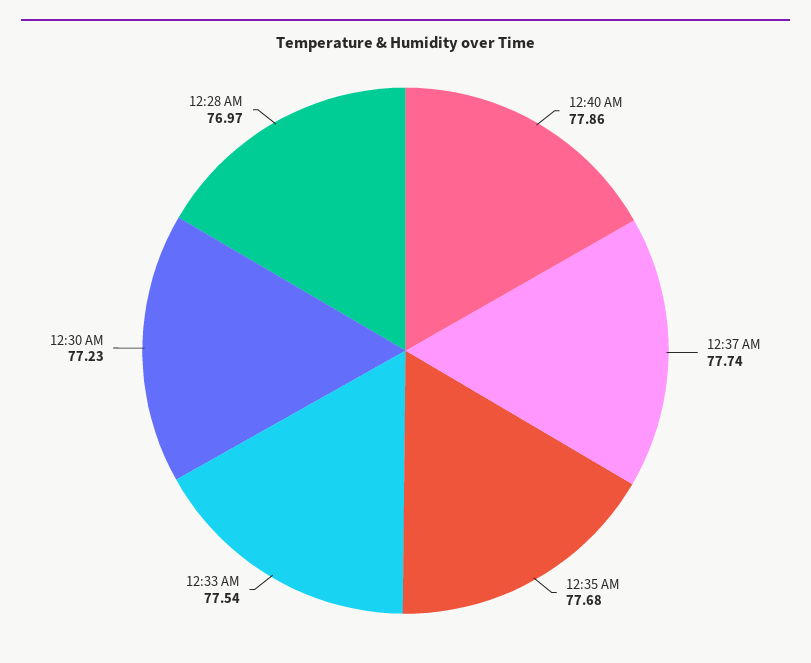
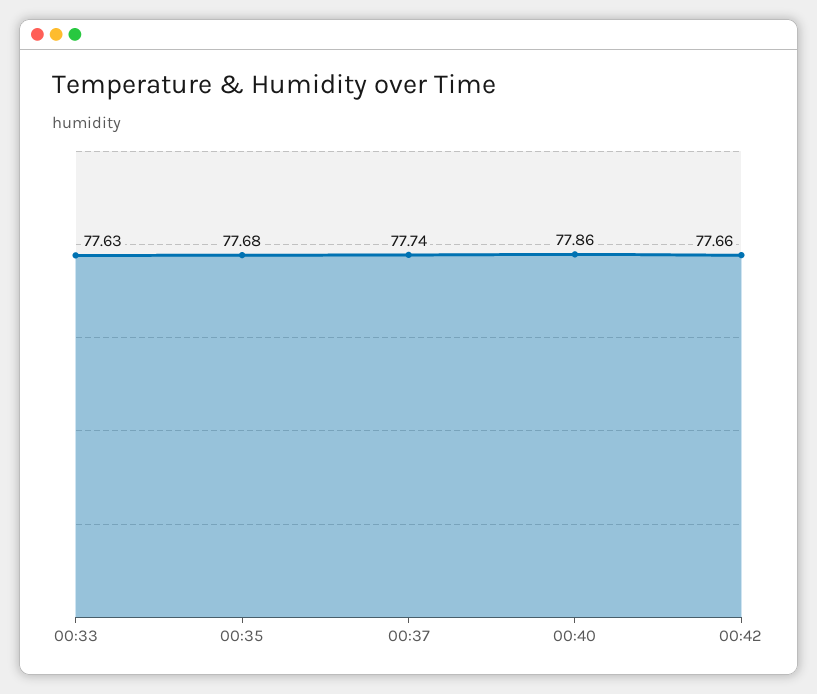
12:33 AM: 77.54 -> 77.63
12:30 AM: 77.23 -> none
12:28 AM: 76.97 -> none
00:42: none -> 77.66

